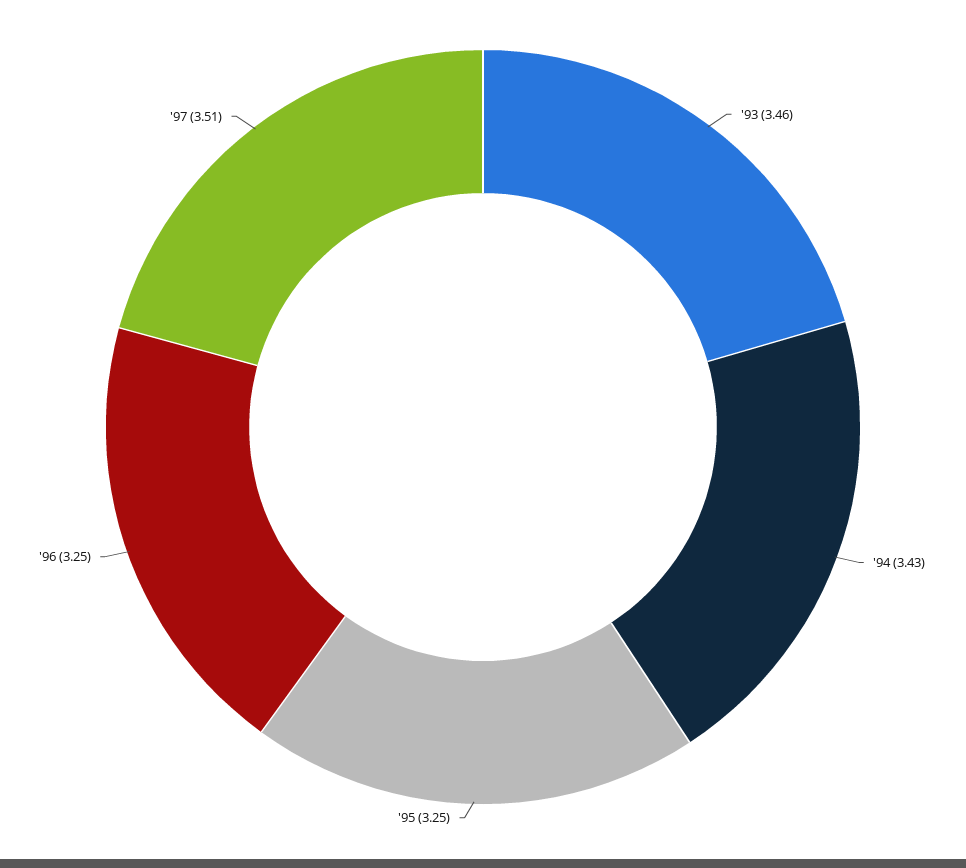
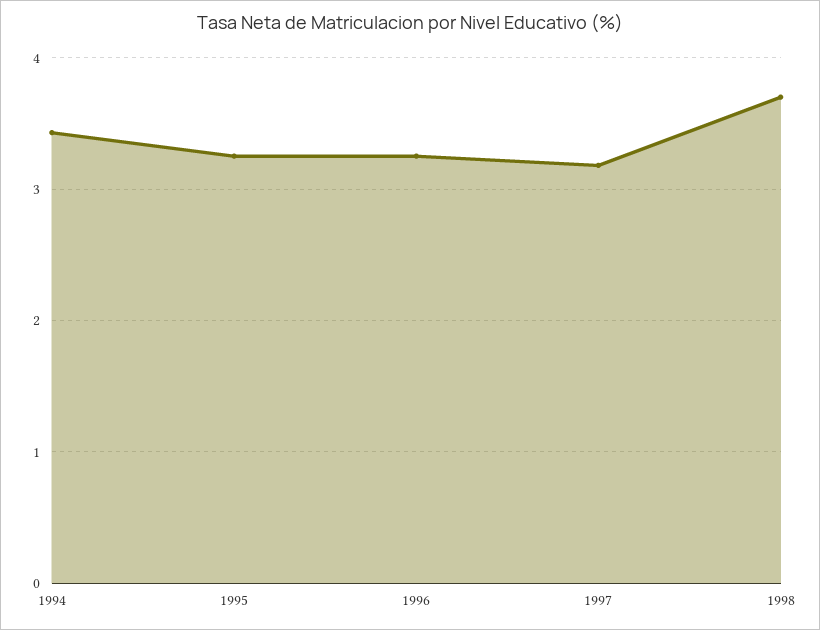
'93: 3.46 -> none
'97: 3.51 -> 3.2
1998: none -> 3.7

